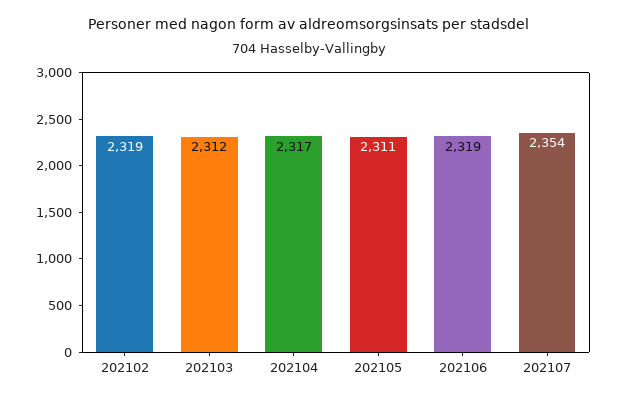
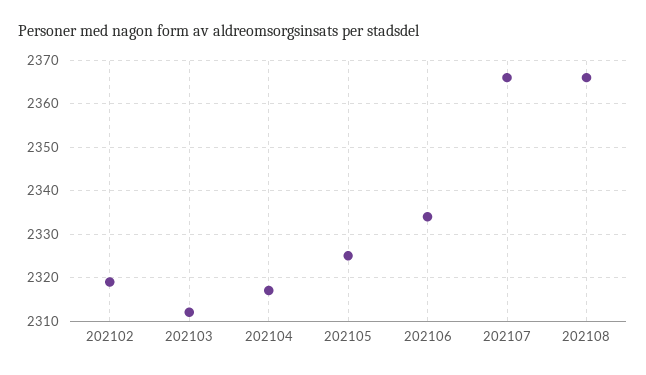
202105: 2311 -> 2325
202106: 2319 -> 2335
202107: 2354 -> 2365
202108: none -> 2365

